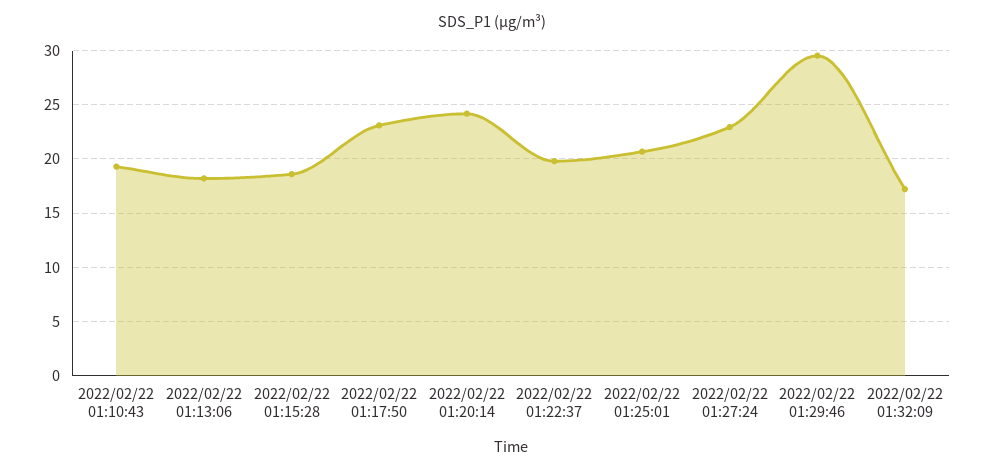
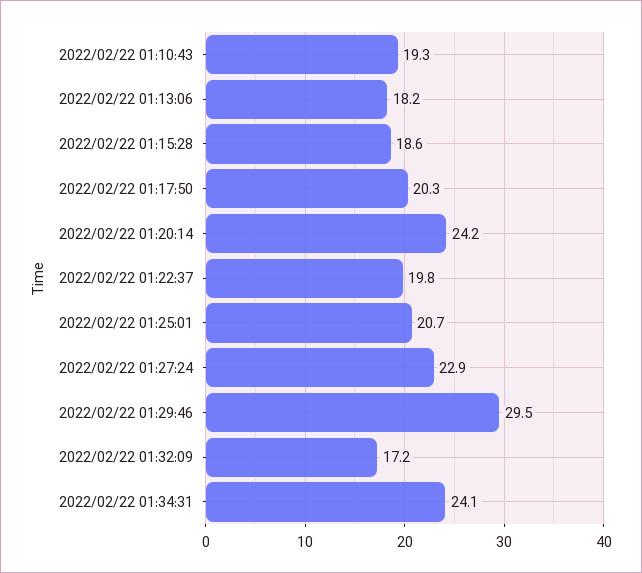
2022/02/22 01:17:50: 23 -> 20.3
2022/02/22 01:34:31: none -> 24.1

